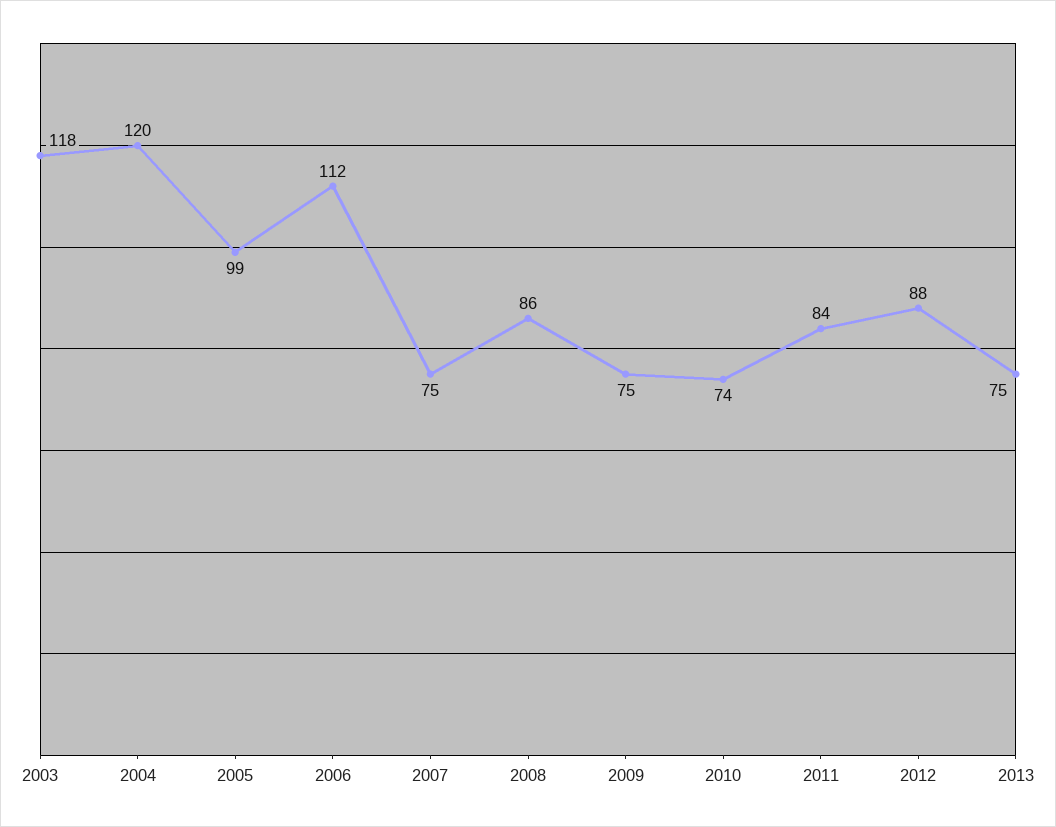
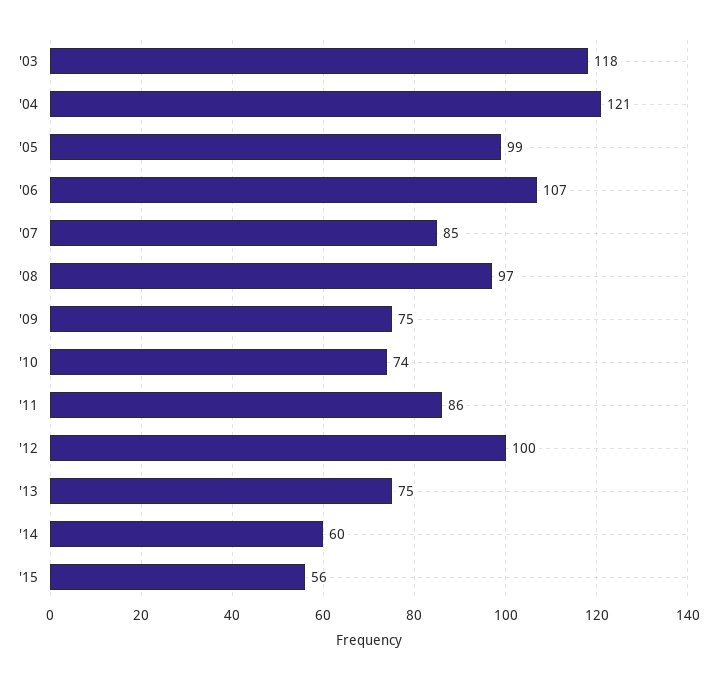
2004: 120 -> 121
2006: 112 -> 107
2007: 75 -> 85
2008: 86 -> 97
2011: 84 -> 86
2012: 88 -> 100
'14: none -> 60
'15: none -> 56

